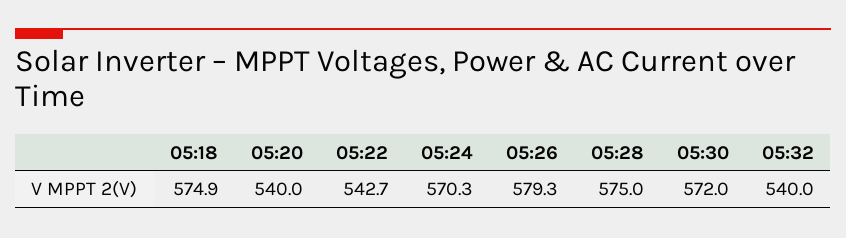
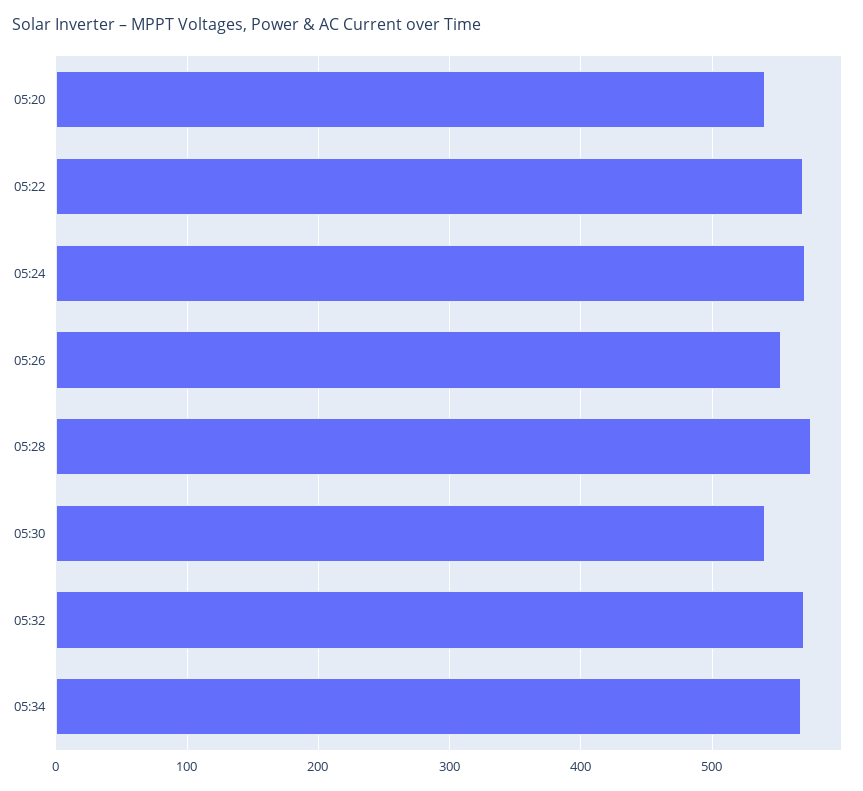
05:18: 574.9 -> none
05:22: 542.7 -> 570
05:26: 579.3 -> 550
05:30: 572 -> 540
05:32: 540 -> 570
05:34: none -> 570

